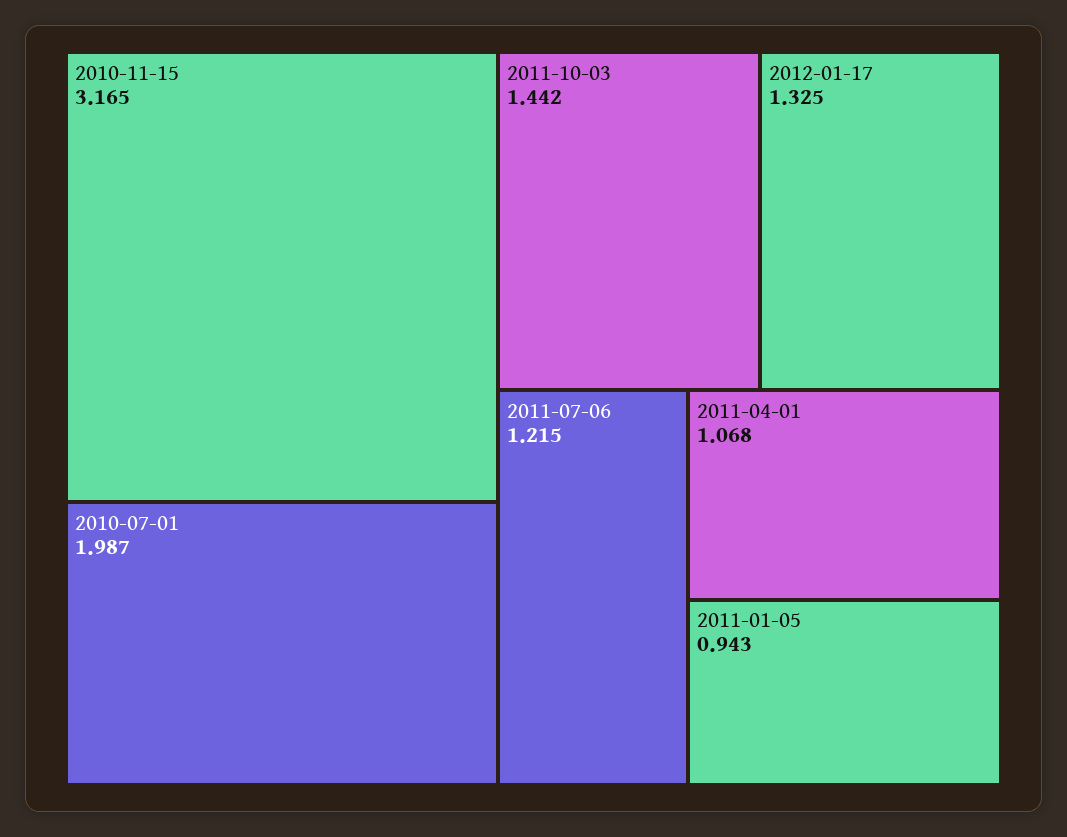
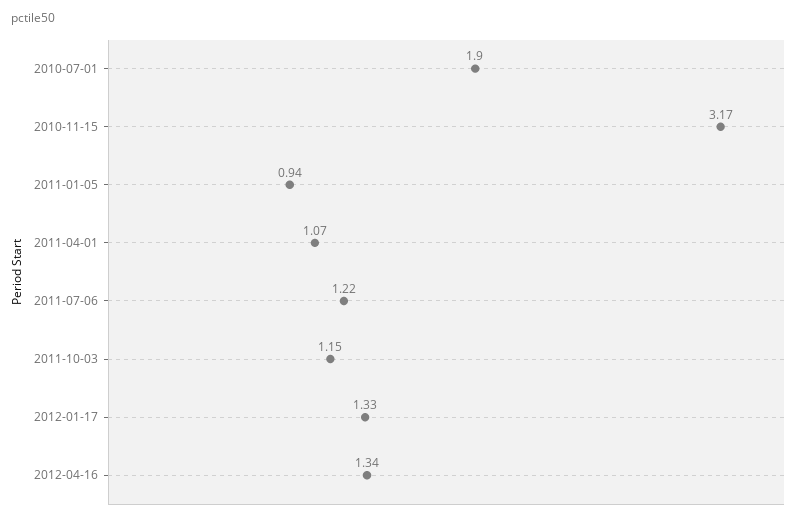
2010-07-01: 1.987 -> 1.9
2011-10-03: 1.442 -> 1.15
2012-04-16: none -> 1.34

